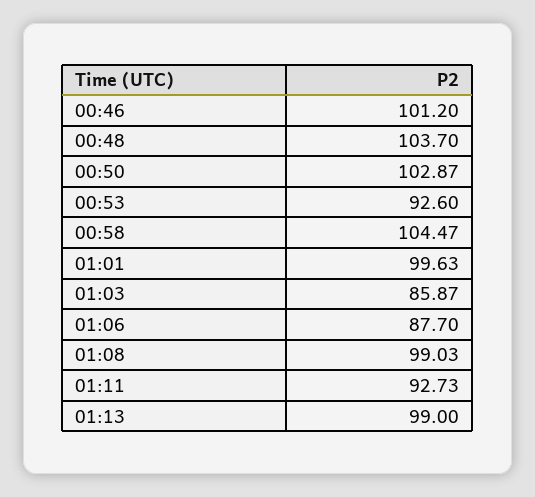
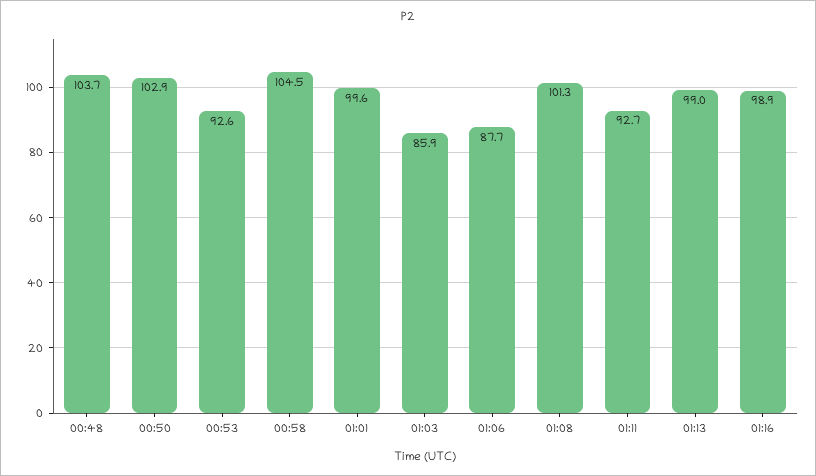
00:46: 101.2 -> none
01:08: 99.03 -> 101.3
01:16: none -> 98.9

